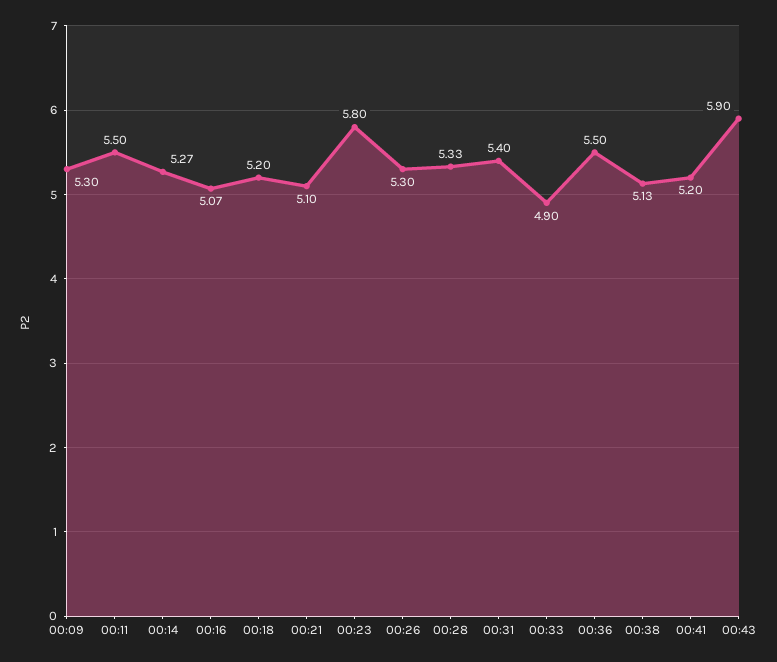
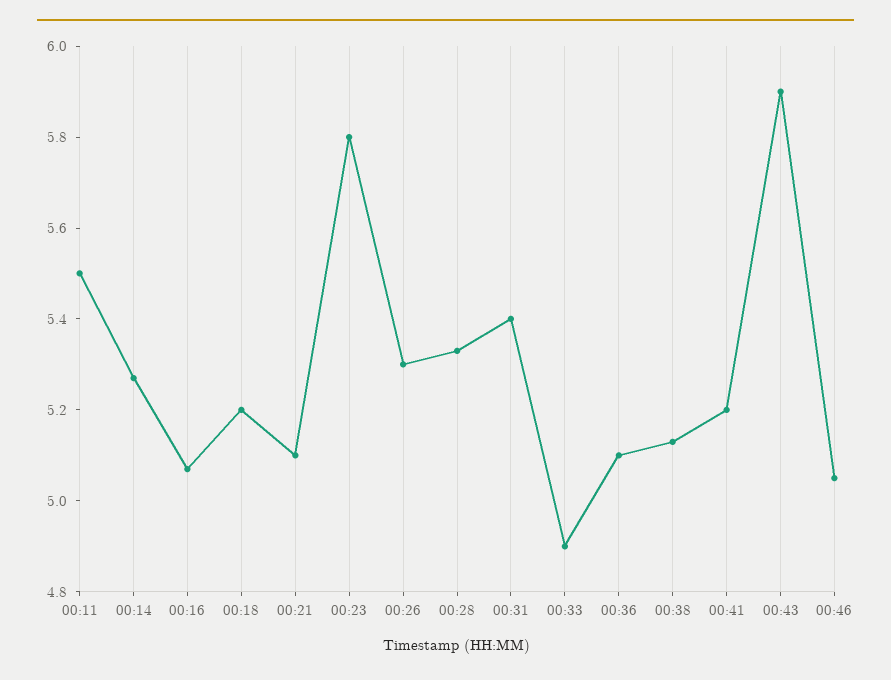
00:09: 5.3 -> none
00:36: 5.5 -> 5.1
00:46: none -> 5.05

